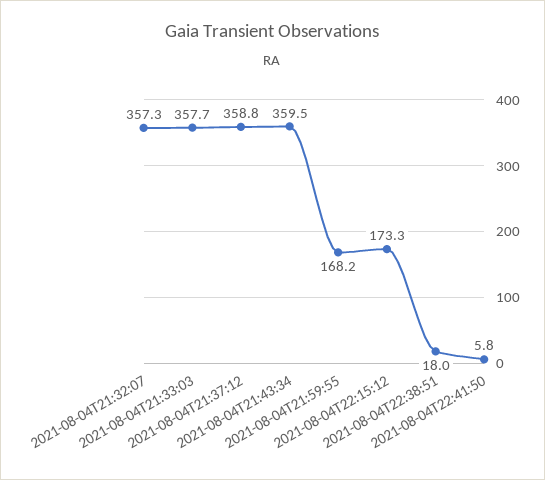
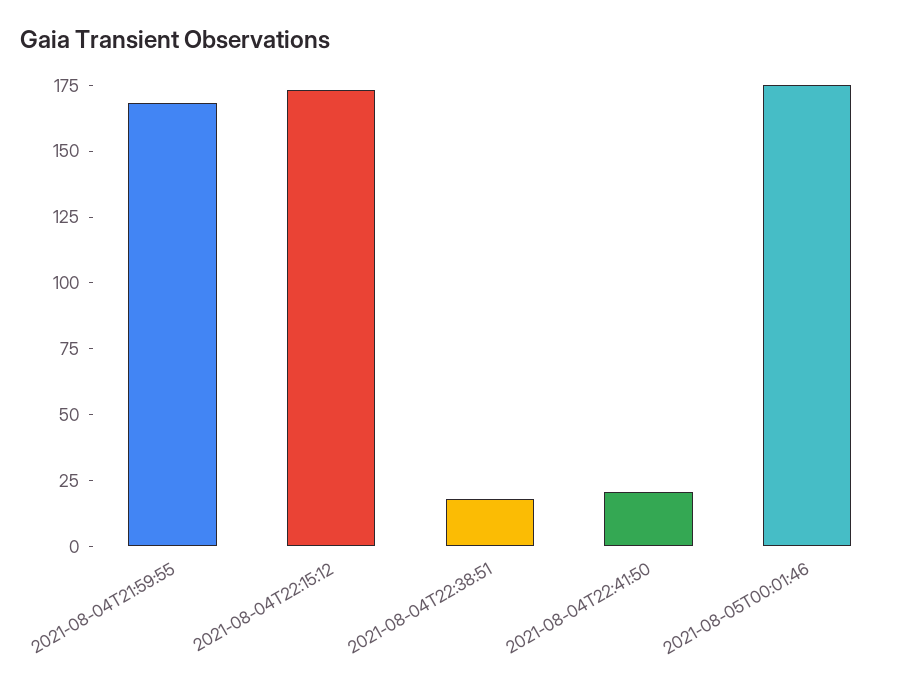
2021-08-04T21:32:07: 357.3 -> none
2021-08-04T21:33:03: 357.7 -> none
2021-08-04T21:37:12: 358.8 -> none
2021-08-04T21:43:34: 359.5 -> none
2021-08-04T22:41:50: 5.8 -> 20
2021-08-05T00:01:46: none -> 175

